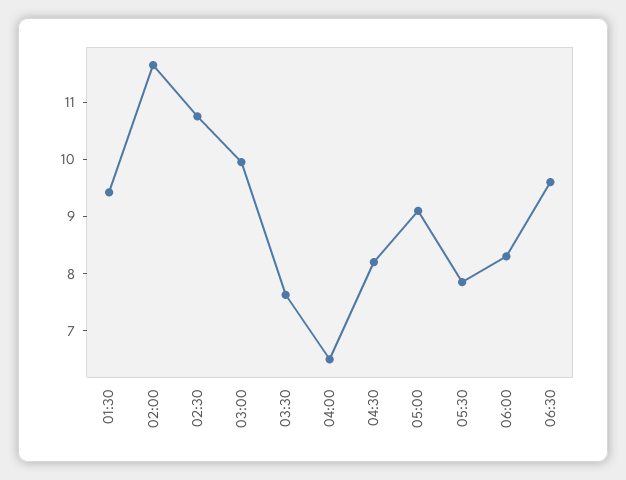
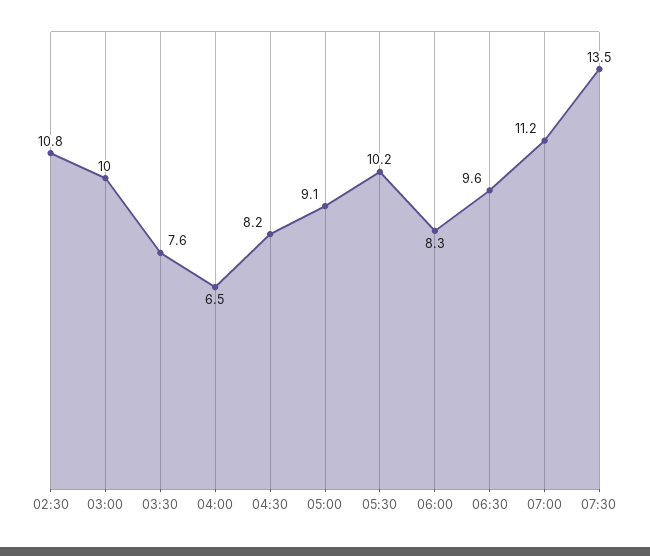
01:30: 9.4 -> none
02:00: 11.6 -> none
05:30: 7.8 -> 10.2
07:00: none -> 11.2
07:30: none -> 13.5

